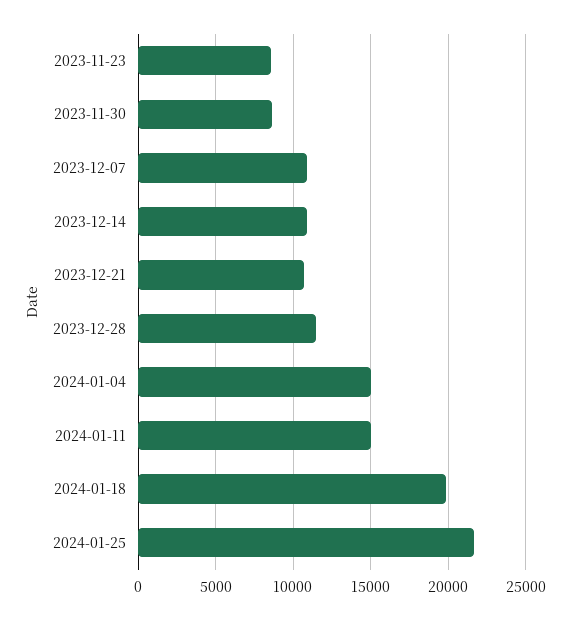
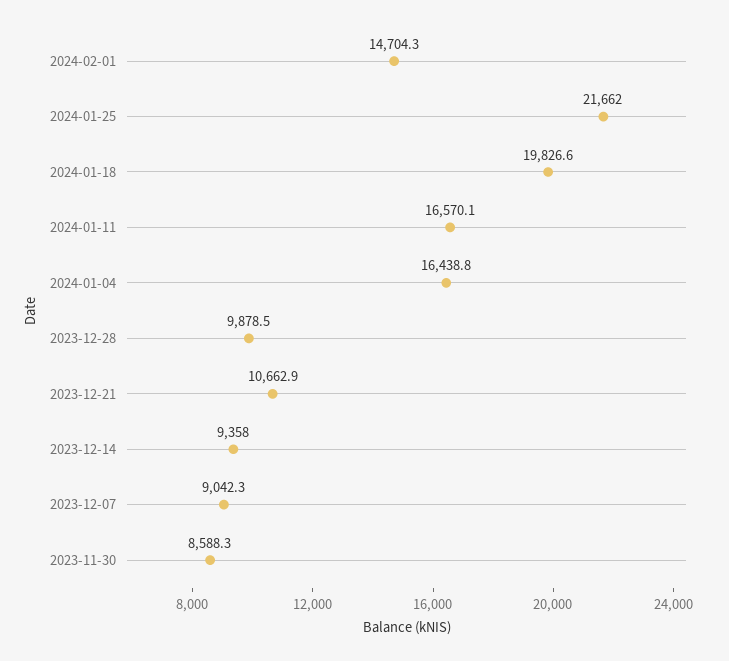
2023-11-23: 8500 -> none
2023-12-07: 11000 -> 9042.3
2023-12-14: 11000 -> 9358
2023-12-28: 11500 -> 9878.5
2024-01-04: 15000 -> 16438.8
2024-01-11: 15000 -> 16570.1
2024-02-01: none -> 14704.3

